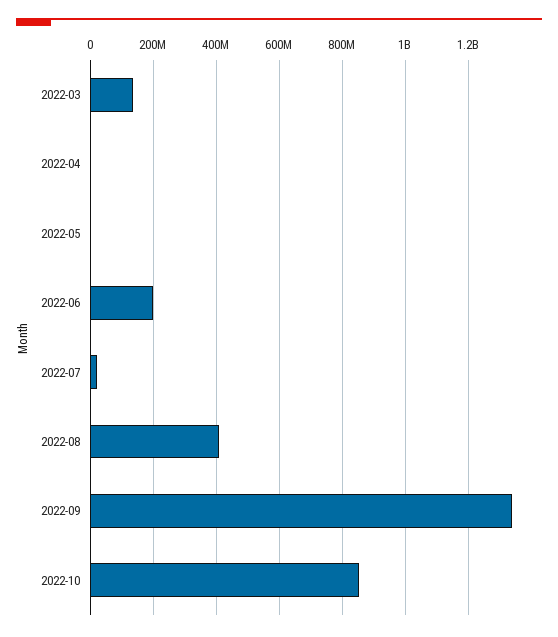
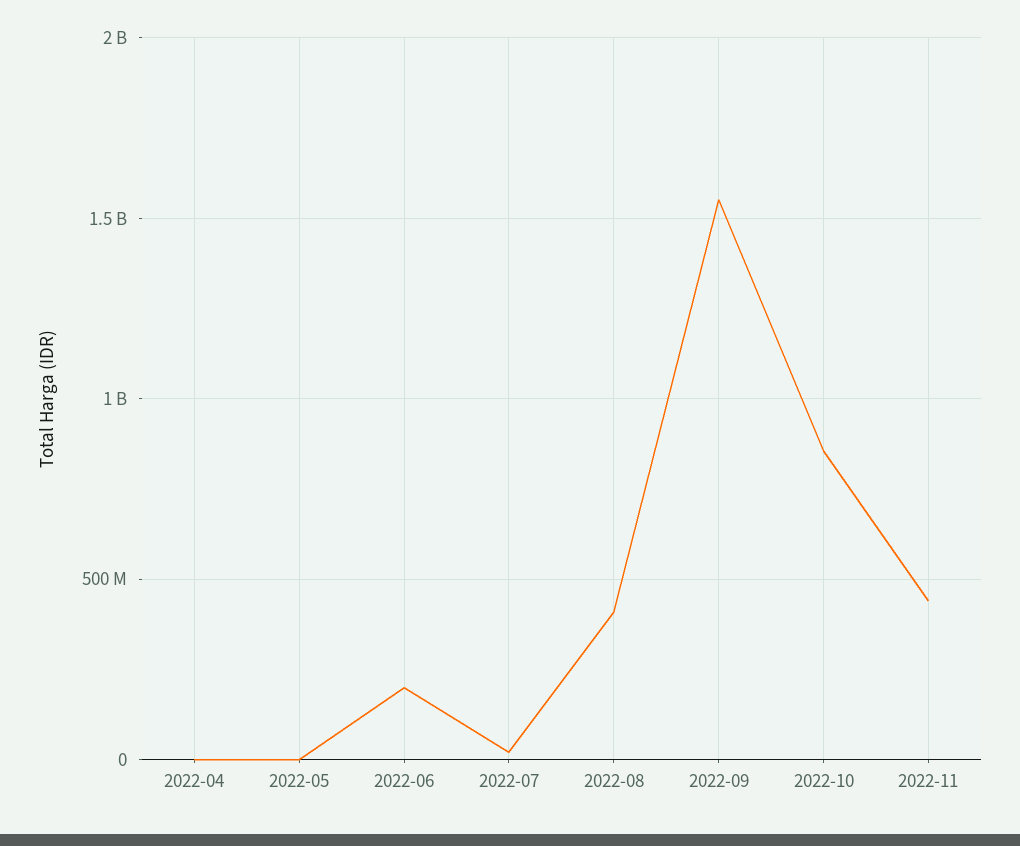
2022-03: 140000000 -> none
2022-09: 1340000000 -> 1550000000
2022-11: none -> 450000000

